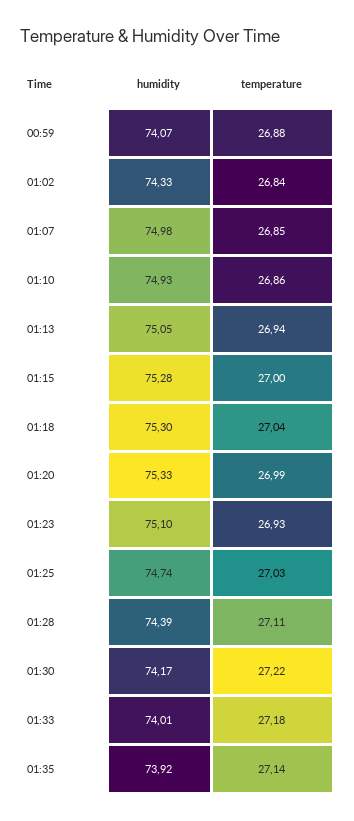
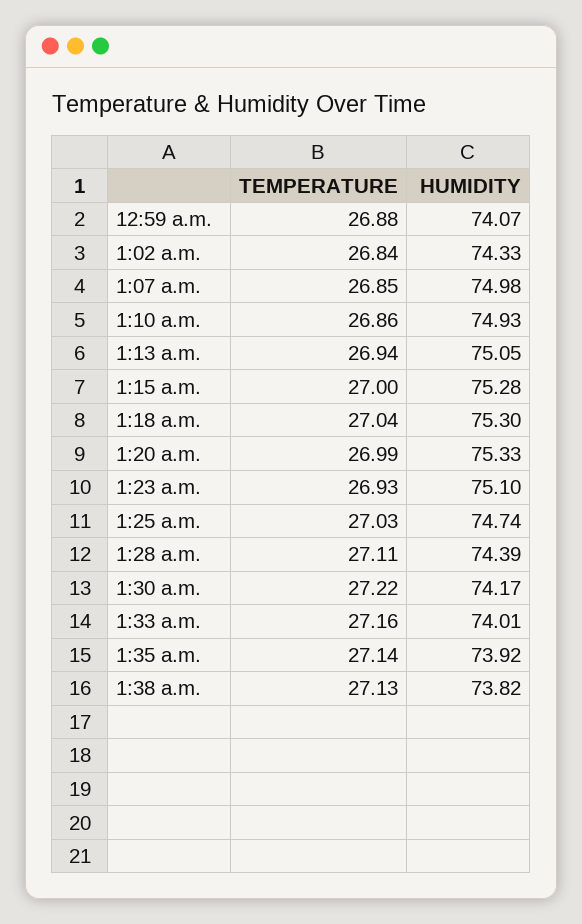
temperature, 01:33: 27.18 -> 27.16
temperature, 1:38 a.m.: none -> 27.13
humidity, 1:38 a.m.: none -> 73.82

